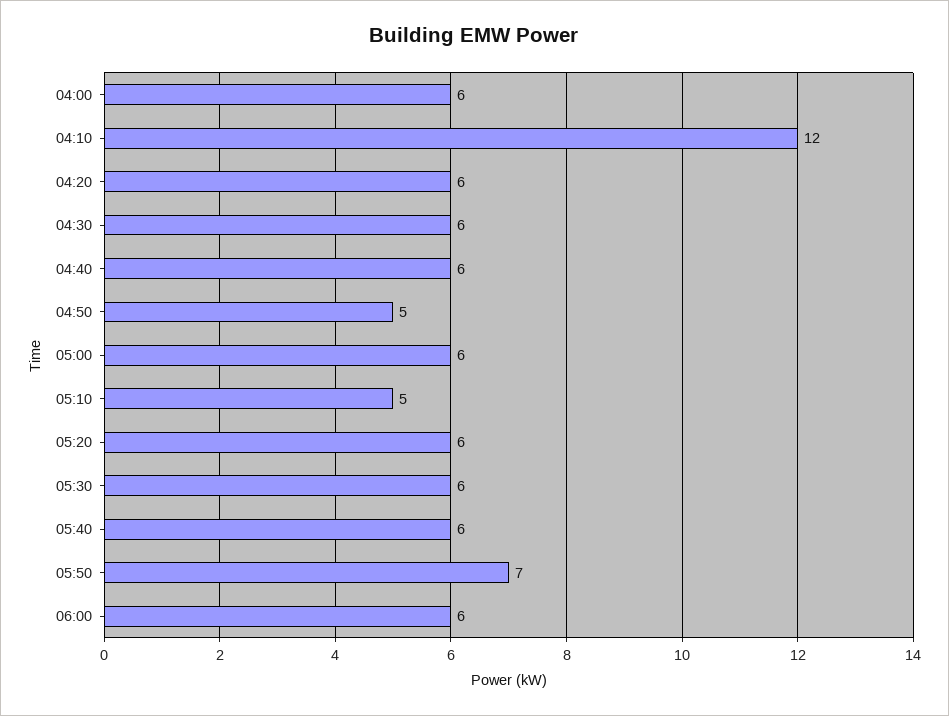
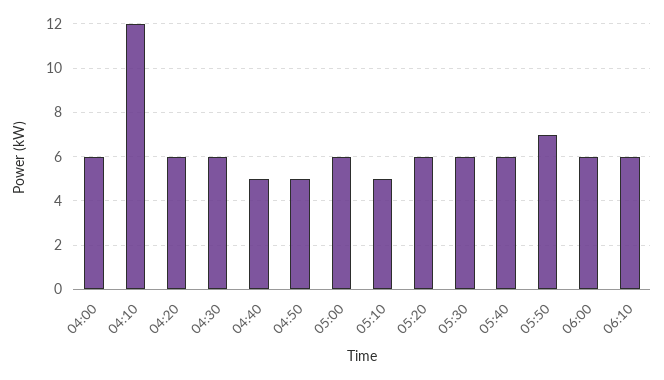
04:40: 6 -> 5
06:10: none -> 6

